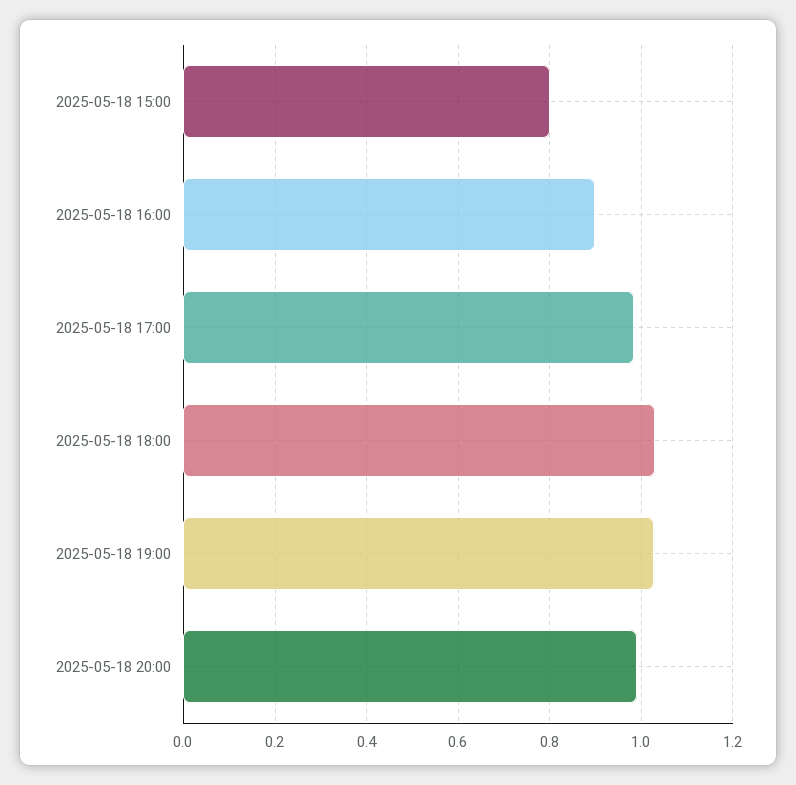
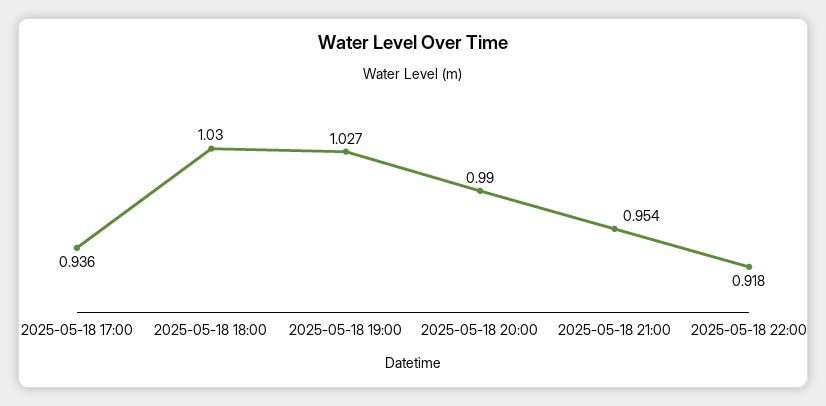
2025-05-18 15:00: 0.8 -> none
2025-05-18 16:00: 0.9 -> none
2025-05-18 17:00: 0.98 -> 0.936
2025-05-18 21:00: none -> 0.954
2025-05-18 22:00: none -> 0.918

